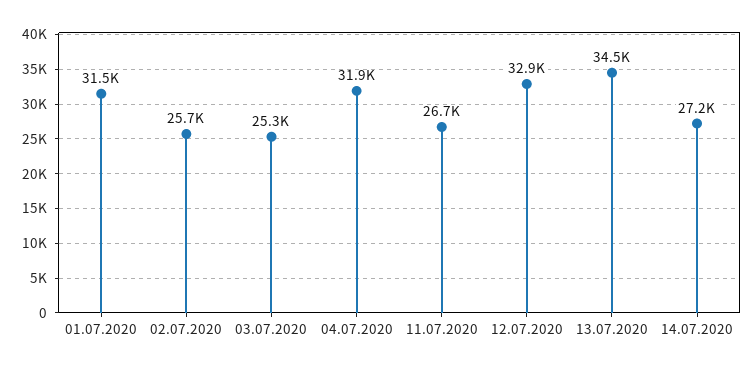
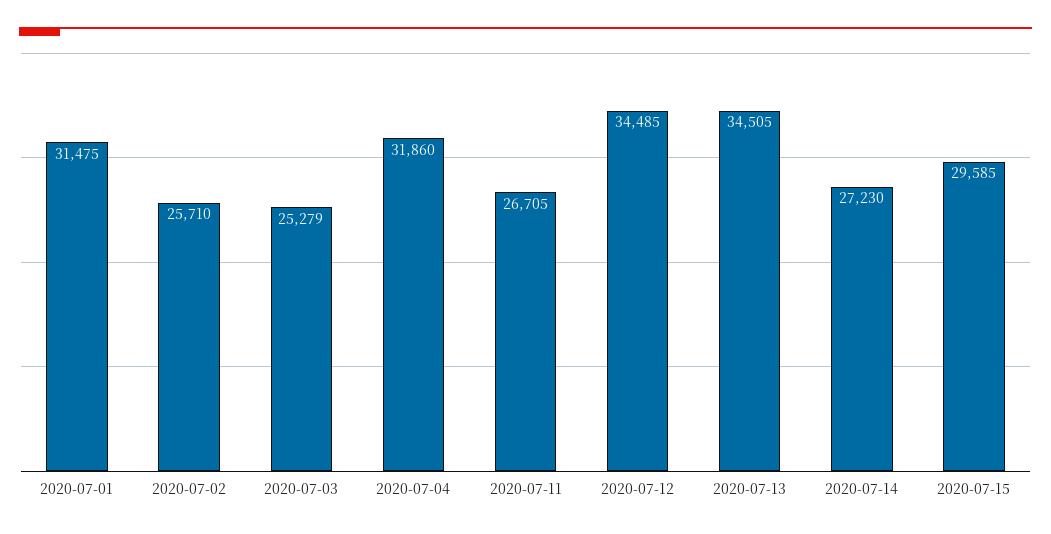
12.07.2020: 32900 -> 34485
2020-07-15: none -> 29585

